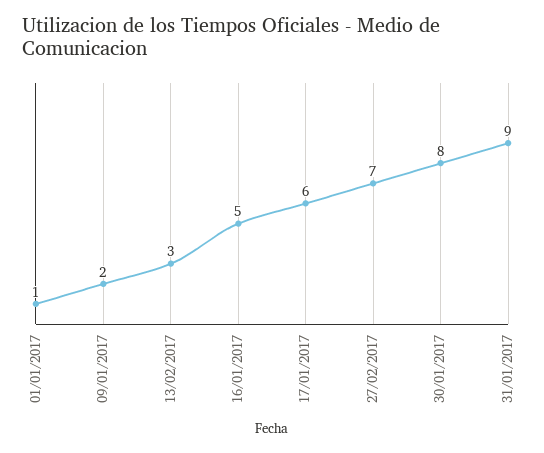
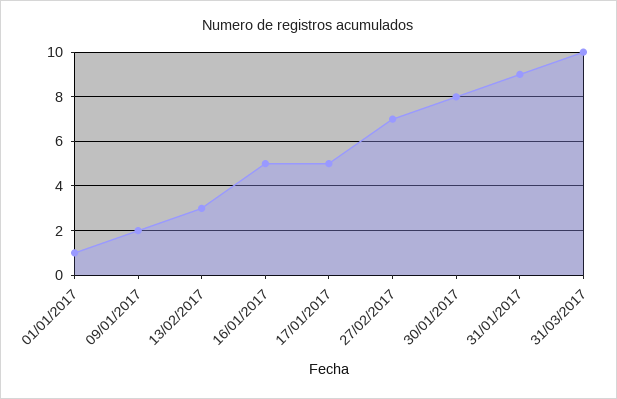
17/01/2017: 6 -> 5
31/03/2017: none -> 10

